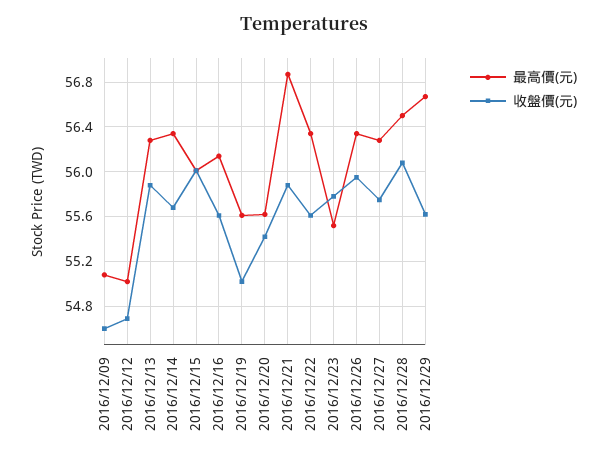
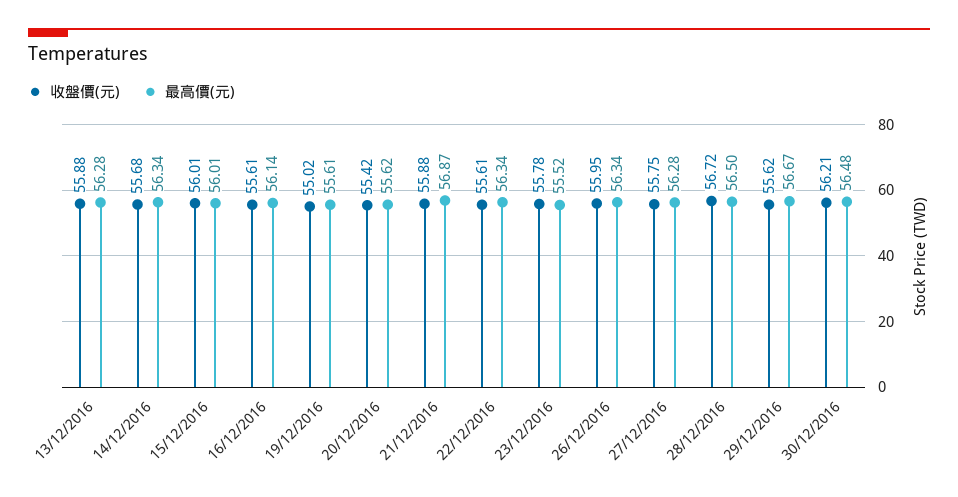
最高價(元), 2016/12/09: 55.1 -> none
收盤價(元), 2016/12/09: 54.6 -> none
最高價(元), 2016/12/12: 55 -> none
收盤價(元), 2016/12/12: 54.7 -> none
收盤價(元), 2016/12/28: 56.1 -> 56.72
收盤價(元), 30/12/2016: none -> 56.21
最高價(元), 30/12/2016: none -> 56.48

